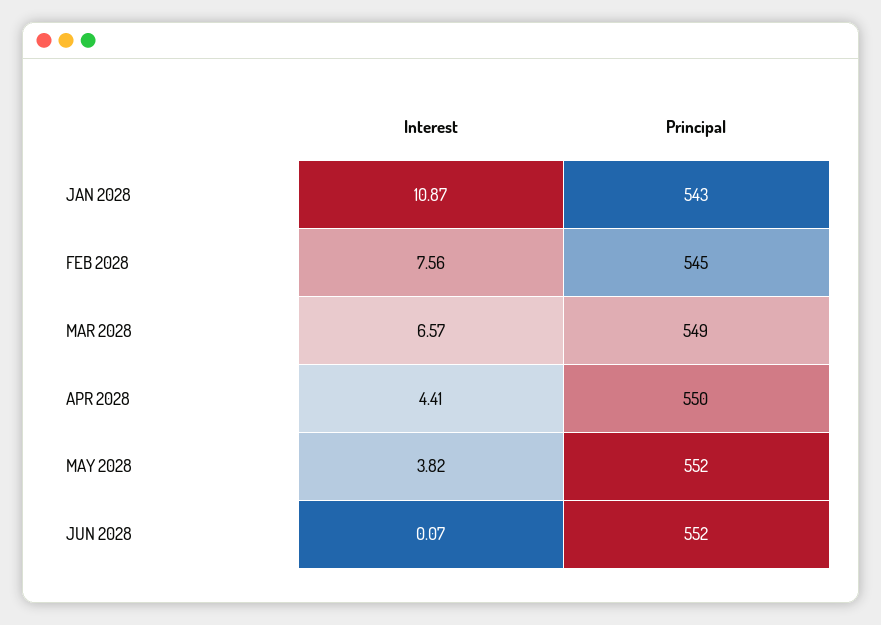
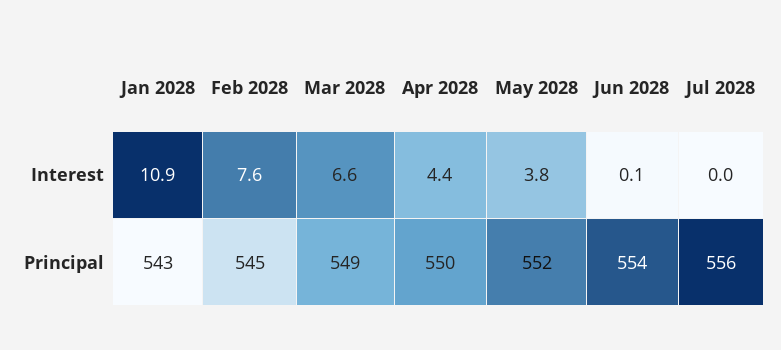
Principal, JUN 2028: 552 -> 554
Interest, Jul 2028: none -> 0
Principal, Jul 2028: none -> 556

